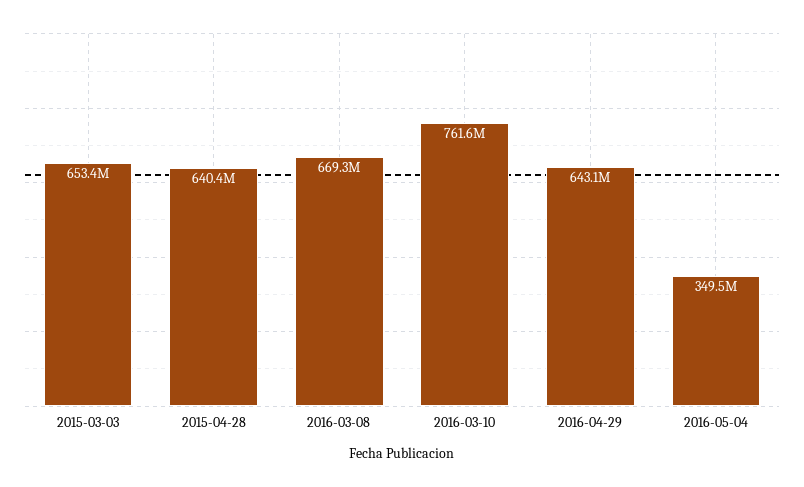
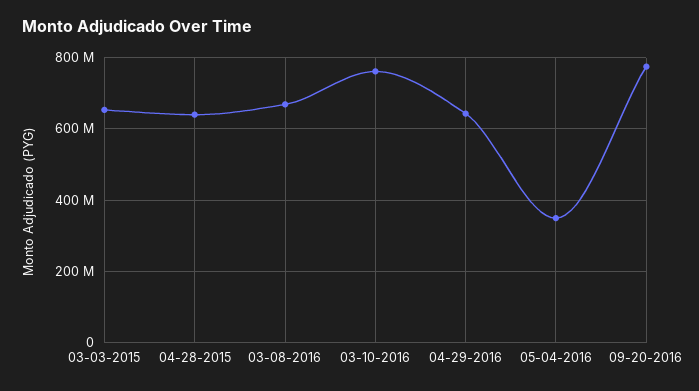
09-20-2016: none -> 780000000

